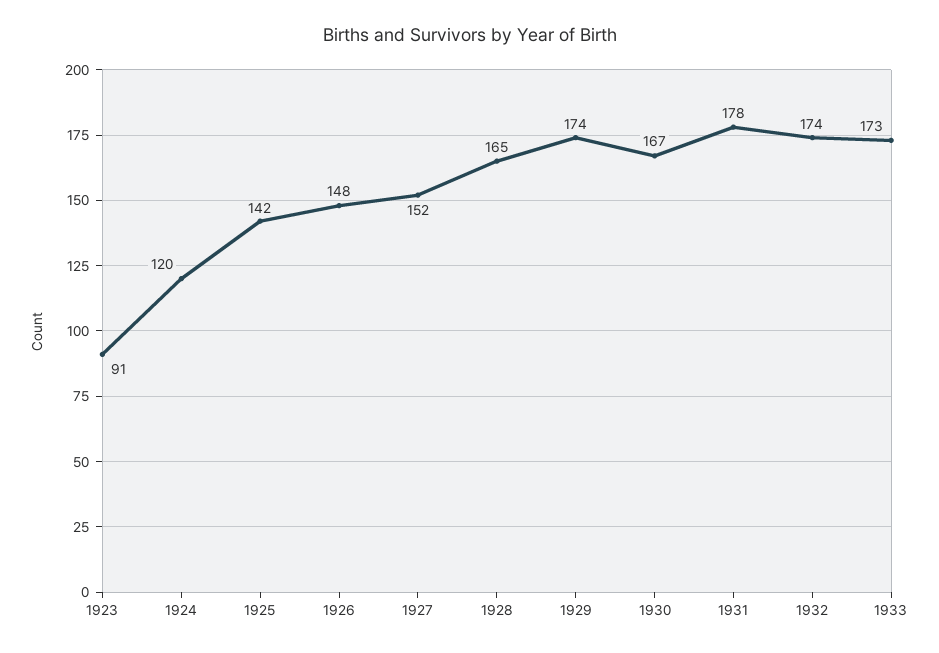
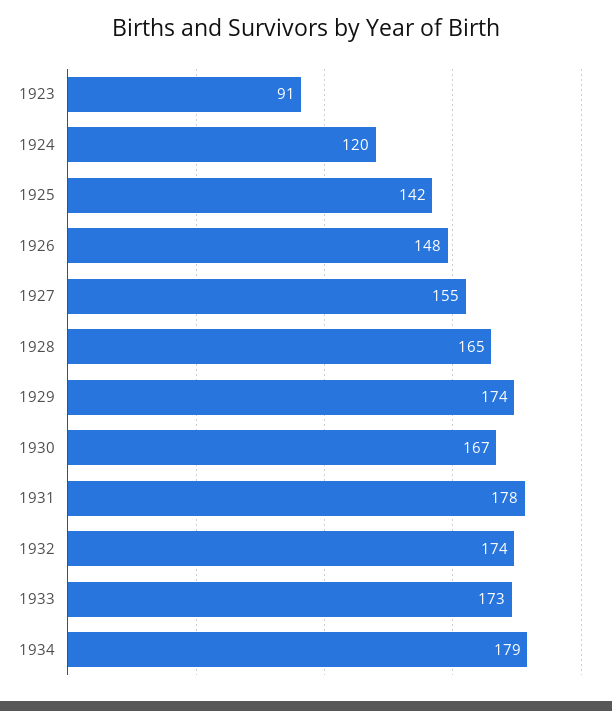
1927: 152 -> 155
1934: none -> 179

